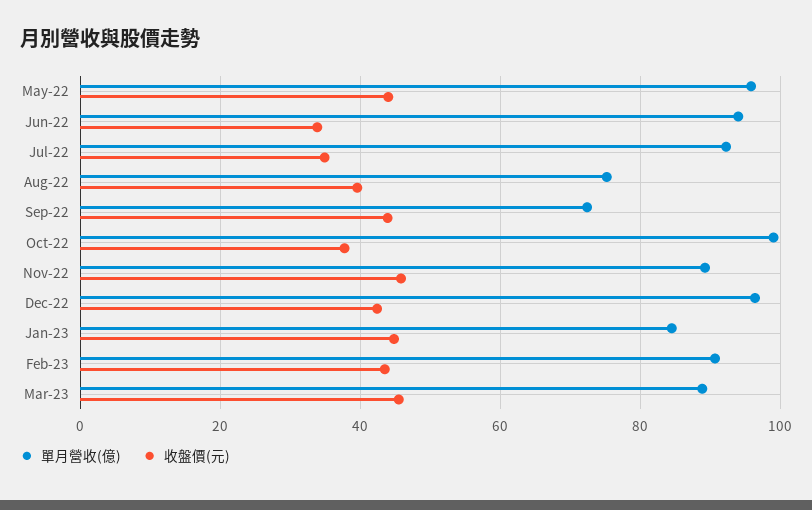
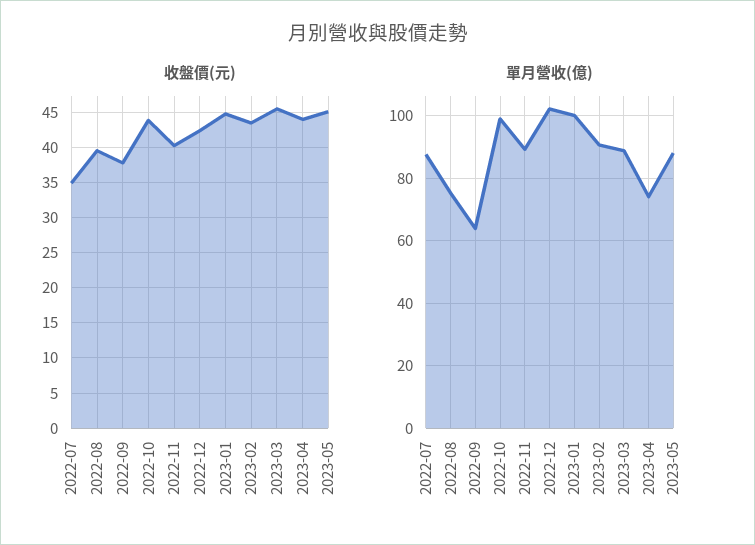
單月營收(億), May-22: 96 -> none
收盤價(元), May-22: 44 -> none
單月營收(億), Jun-22: 94 -> none
收盤價(元), Jun-22: 34 -> none
單月營收(億), Jul-22: 92 -> 88
單月營收(億), Sep-22: 72 -> 64
收盤價(元), Sep-22: 44 -> 38
收盤價(元), Oct-22: 38 -> 44
收盤價(元), Nov-22: 46 -> 40
單月營收(億), Dec-22: 96 -> 102
單月營收(億), Jan-23: 84 -> 100
收盤價(元), 2023-04: none -> 44
收盤價(元), 2023-05: none -> 45
單月營收(億), 2023-04: none -> 74
單月營收(億), 2023-05: none -> 88

